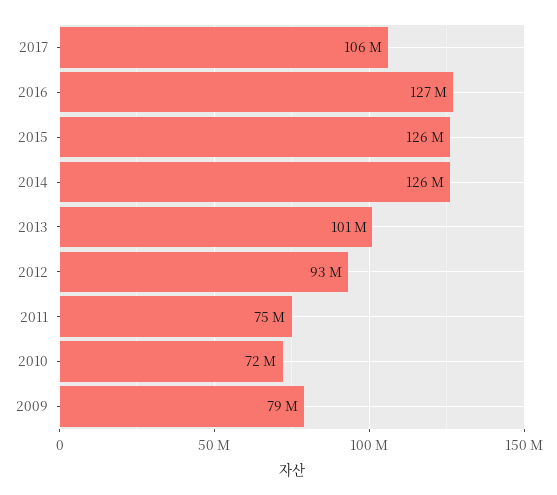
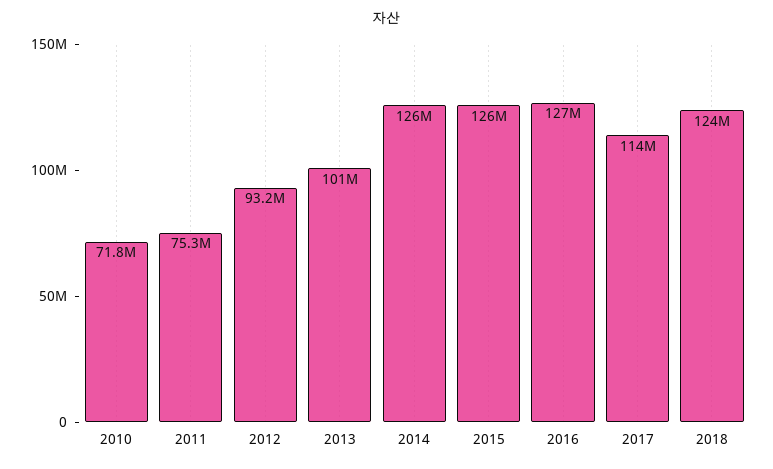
2017: 106000000 -> 114000000
2009: 79000000 -> none
2018: none -> 124000000

